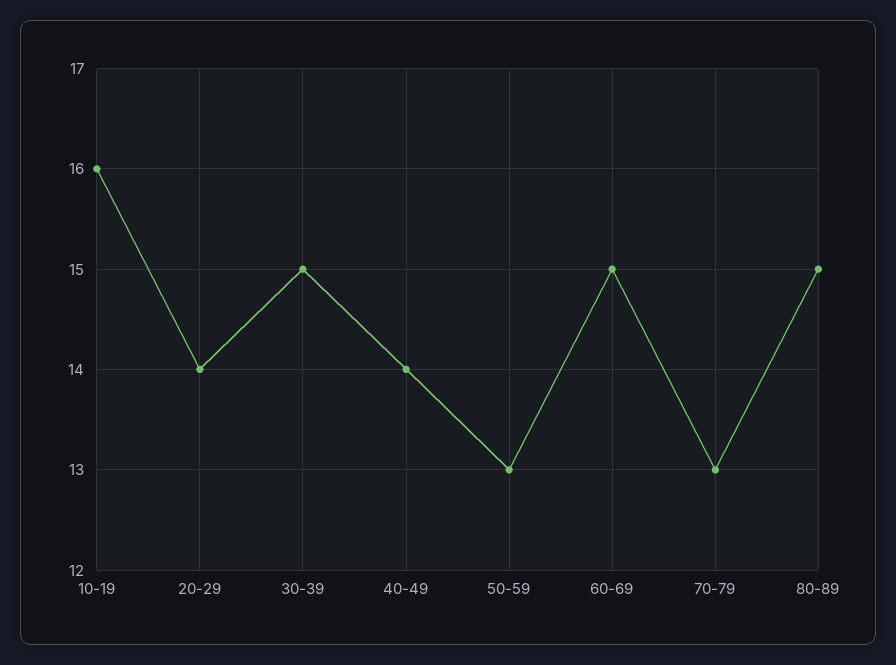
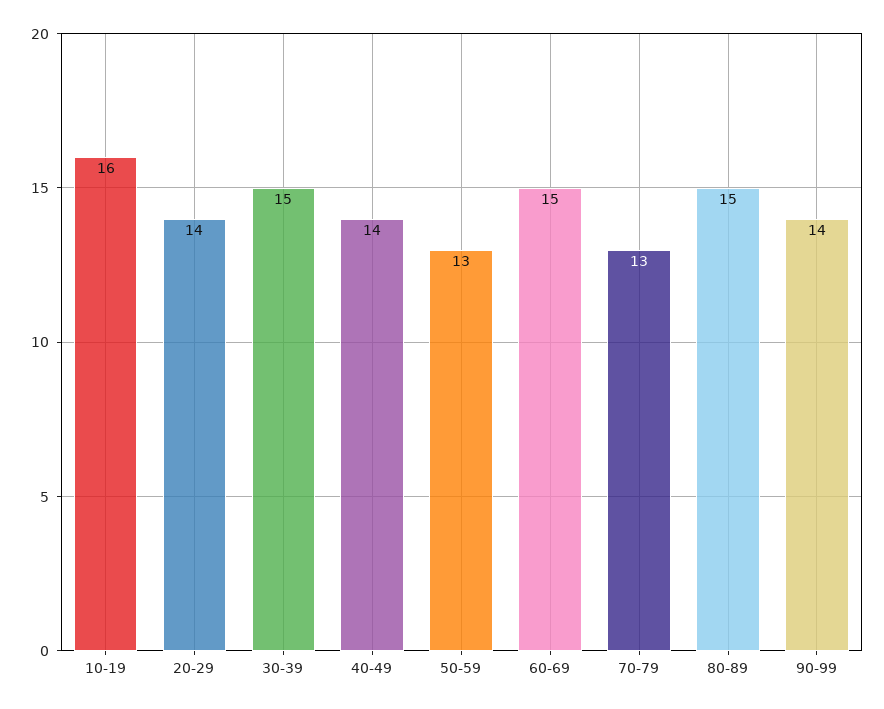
90-99: none -> 14

